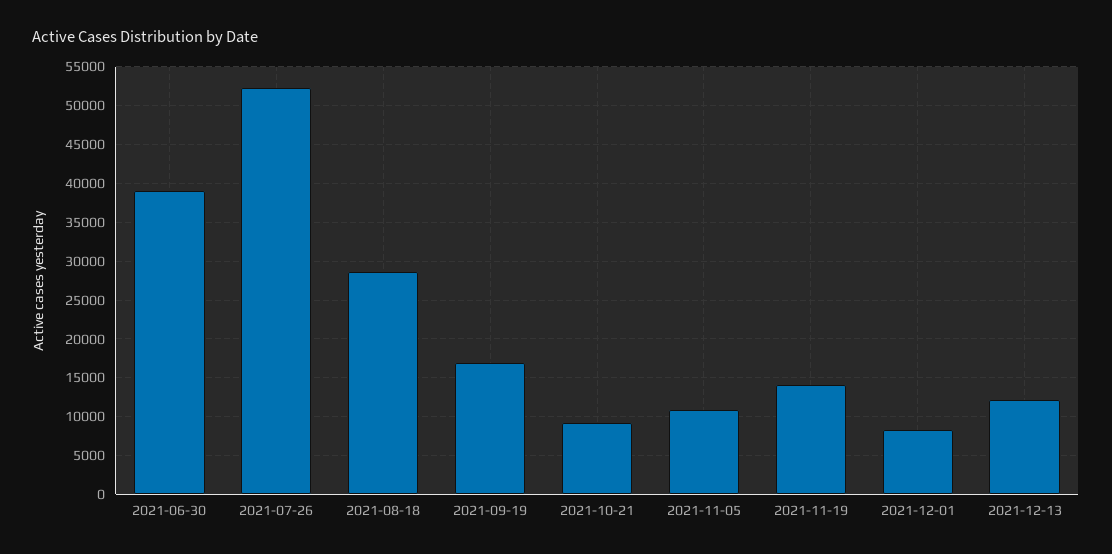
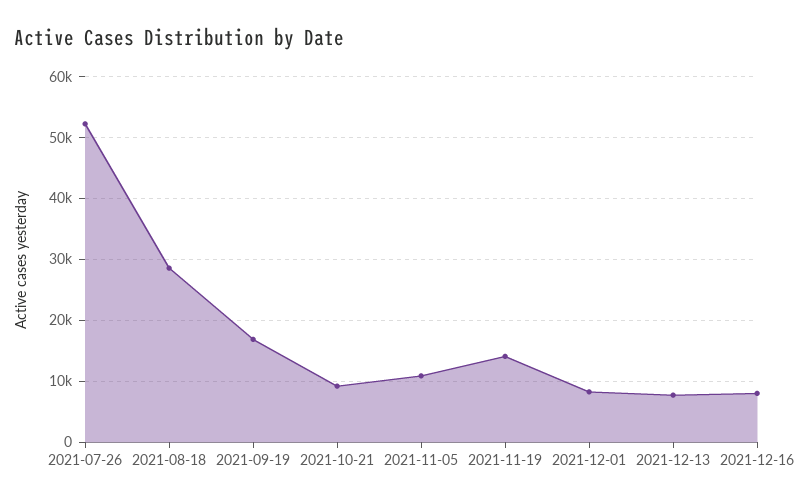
2021-06-30: 39000 -> none
2021-12-13: 12000 -> 8000
2021-12-16: none -> 8000

